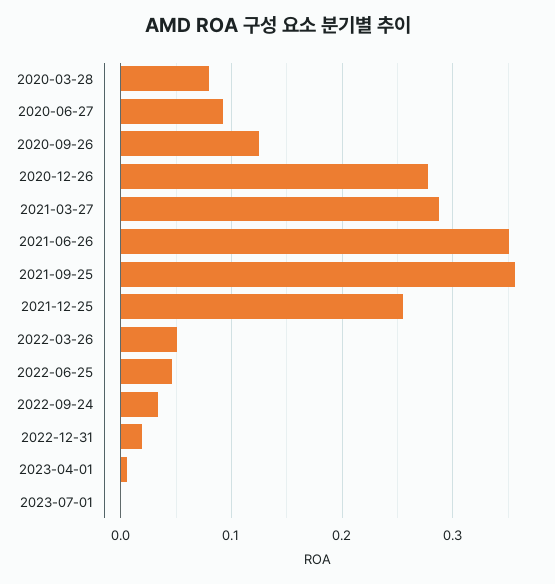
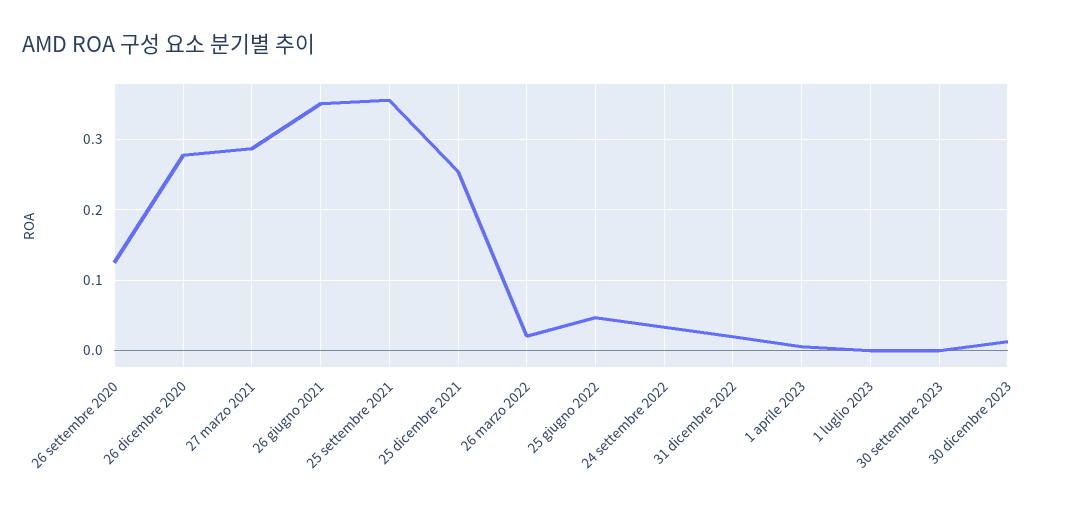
2020-03-28: 0.08 -> none
2020-06-27: 0.09 -> none
2022-03-26: 0.05 -> 0.02
30 settembre 2023: none -> 0
30 dicembre 2023: none -> 0.01

